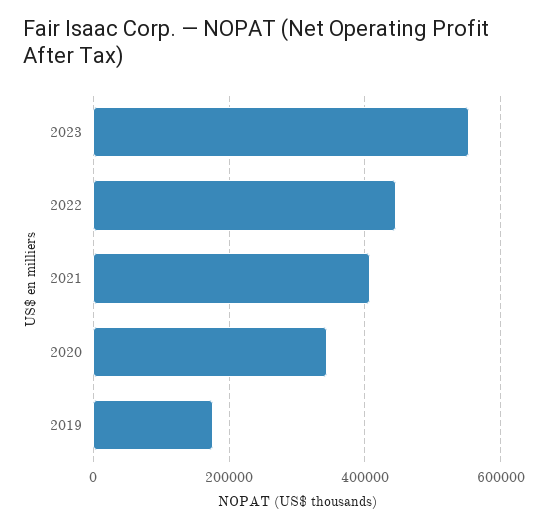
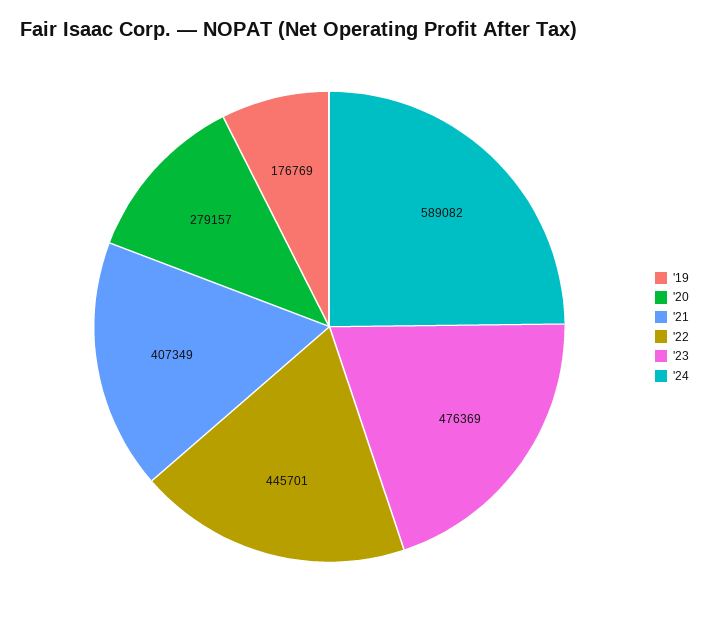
2023: 560000 -> 476369
2020: 340000 -> 279157
'24: none -> 589082

